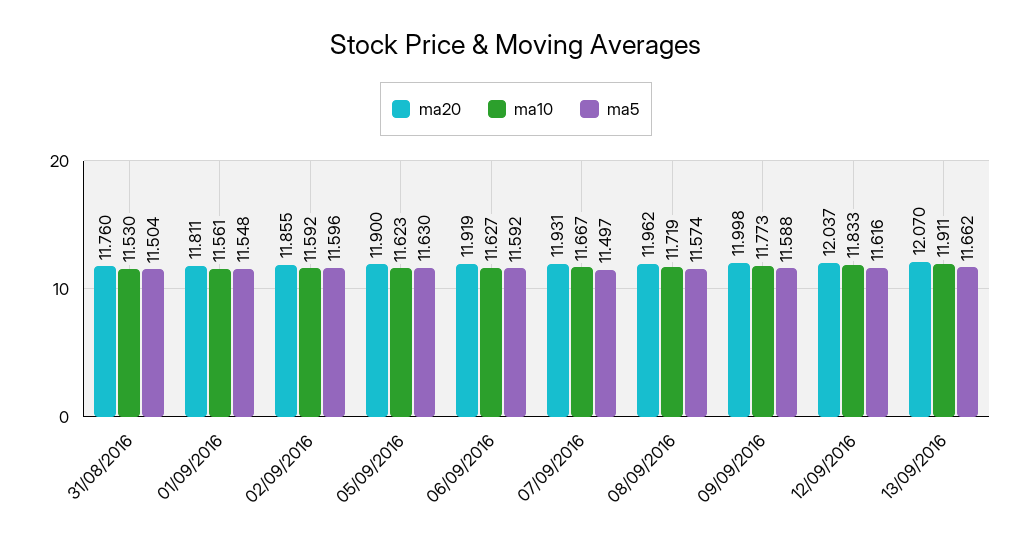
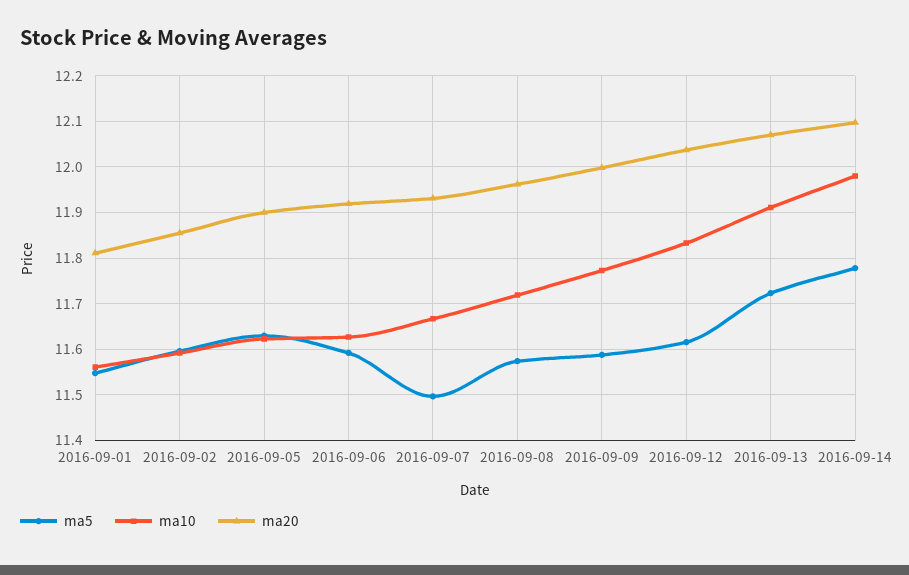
ma20, 31/08/2016: 11.76 -> none
ma10, 31/08/2016: 11.53 -> none
ma5, 31/08/2016: 11.504 -> none
ma5, 13/09/2016: 11.662 -> 11.72
ma5, 2016-09-14: none -> 11.78
ma10, 2016-09-14: none -> 11.98
ma20, 2016-09-14: none -> 12.1

